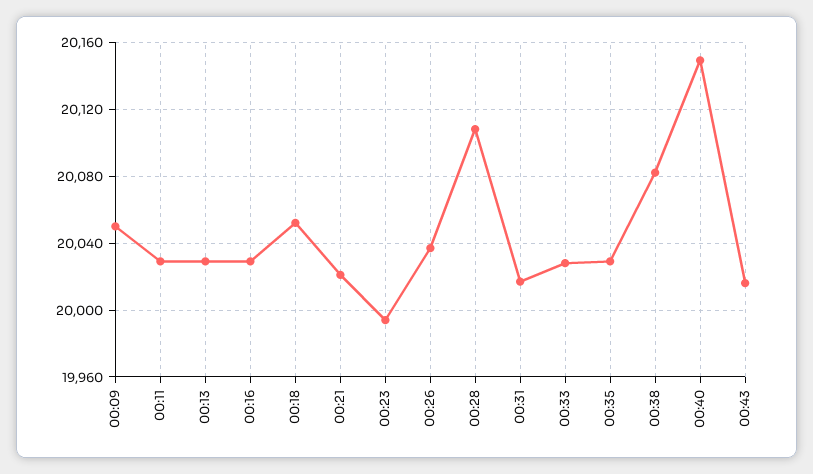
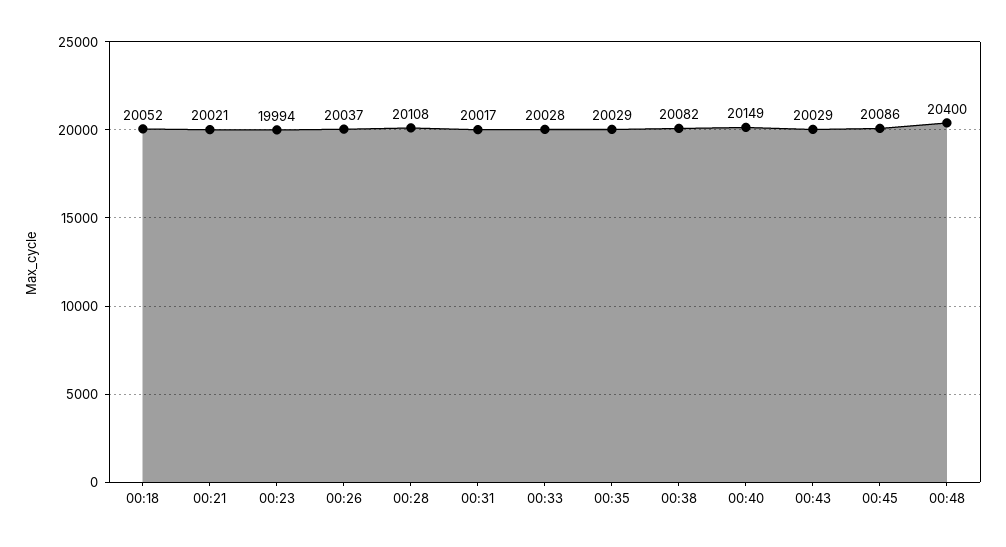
00:09: 20050 -> none
00:11: 20030 -> none
00:13: 20030 -> none
00:16: 20030 -> none
00:43: 20015 -> 20029
00:45: none -> 20086
00:48: none -> 20400

